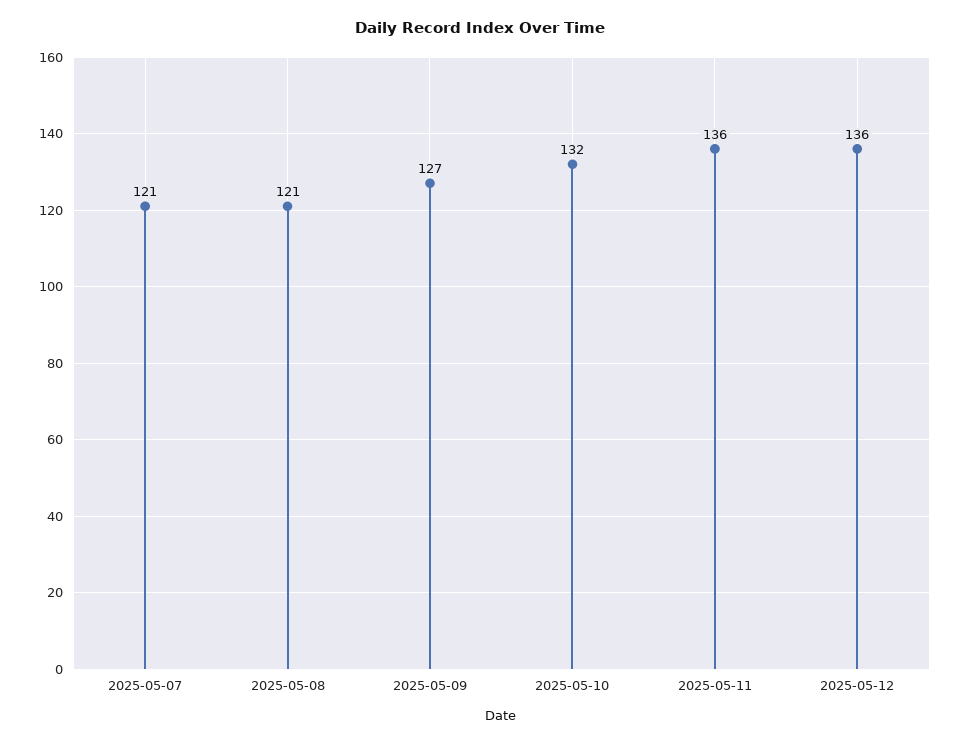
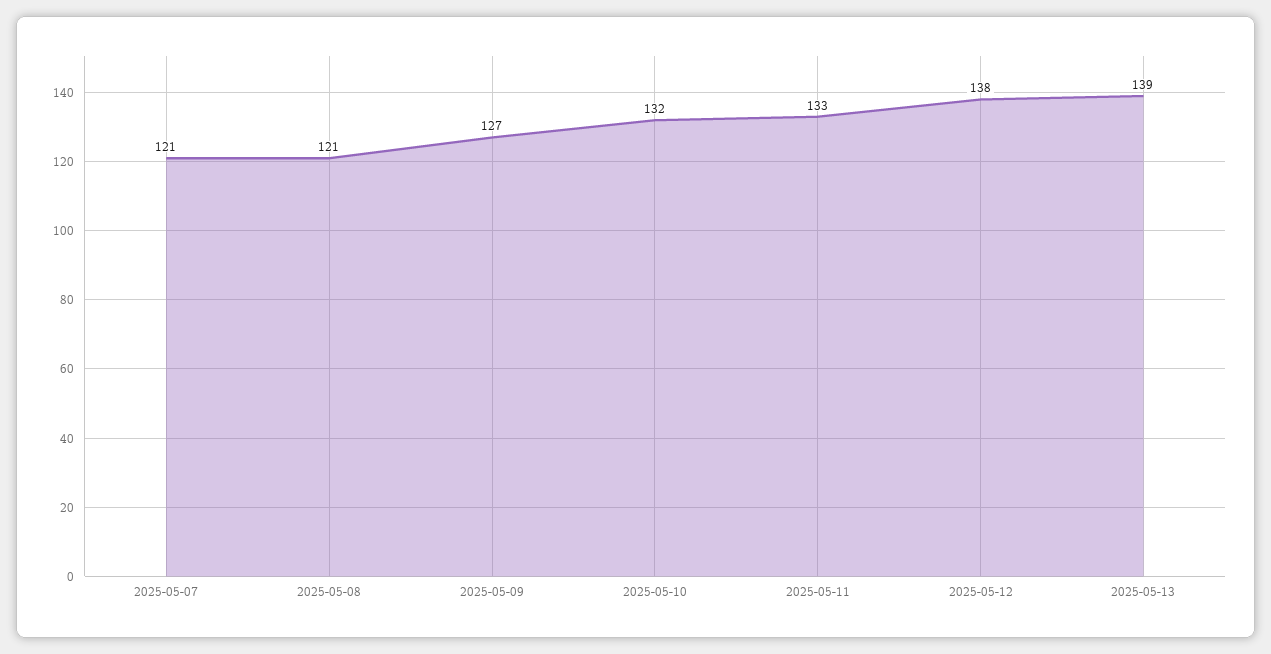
2025-05-11: 136 -> 133
2025-05-12: 136 -> 138
2025-05-13: none -> 139

